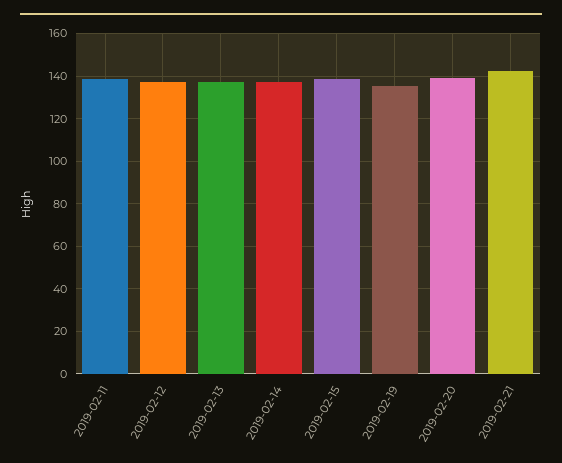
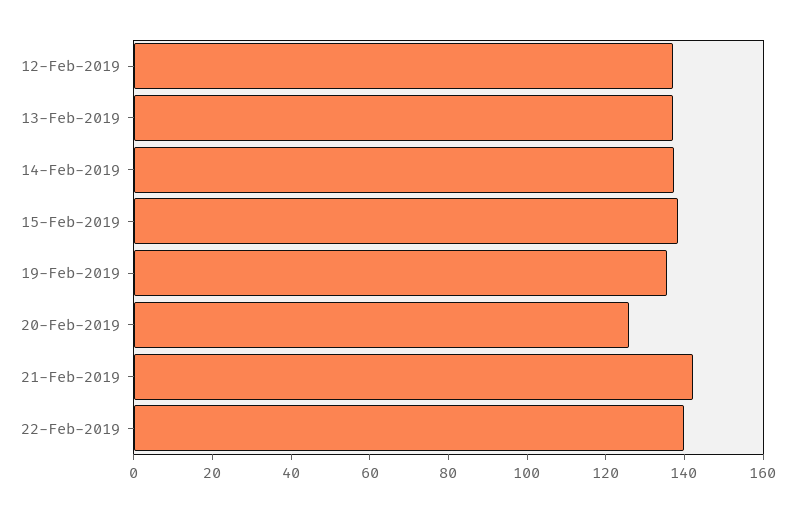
2019-02-11: 140 -> none
2019-02-20: 140 -> 125
22-Feb-2019: none -> 140

